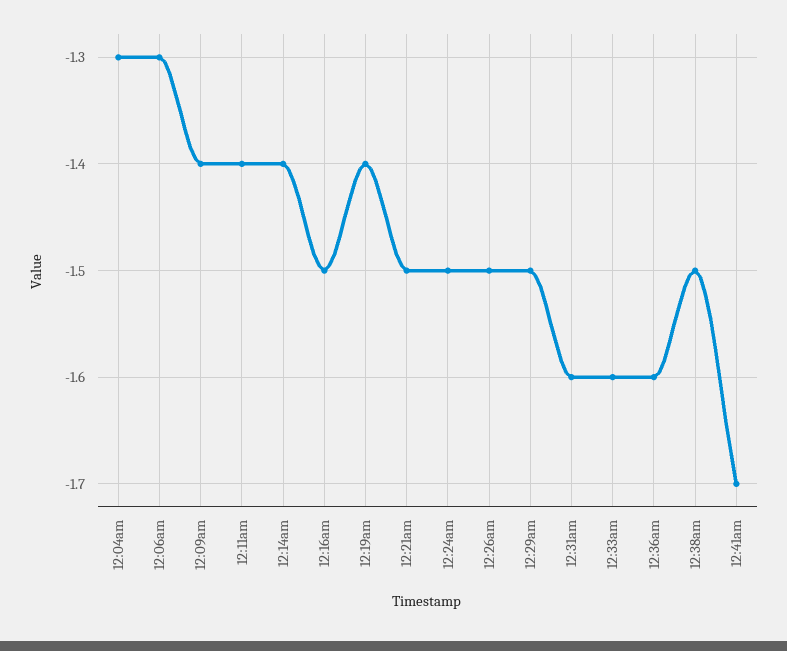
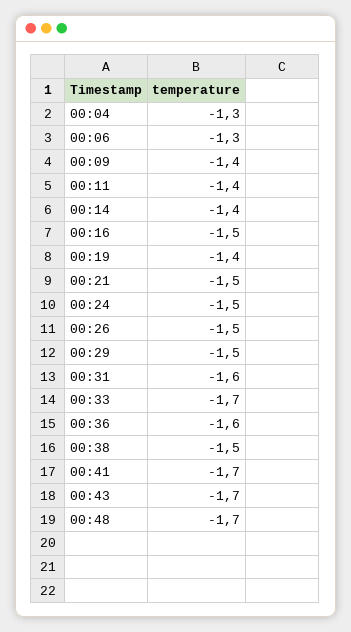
12:33am: -1.6 -> -1.7
00:43: none -> -1.7
00:48: none -> -1.7

